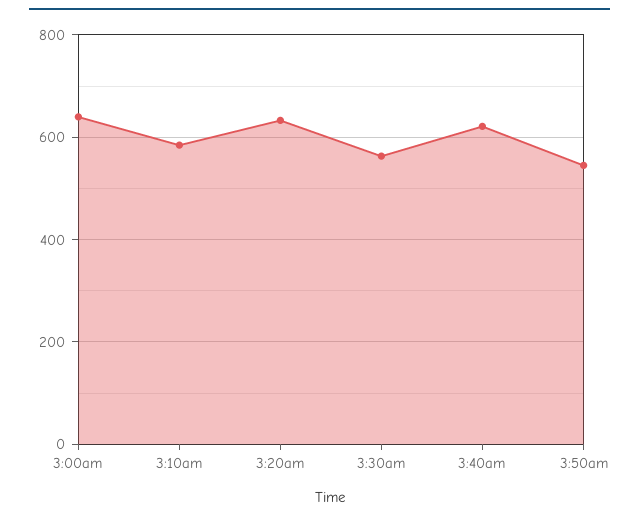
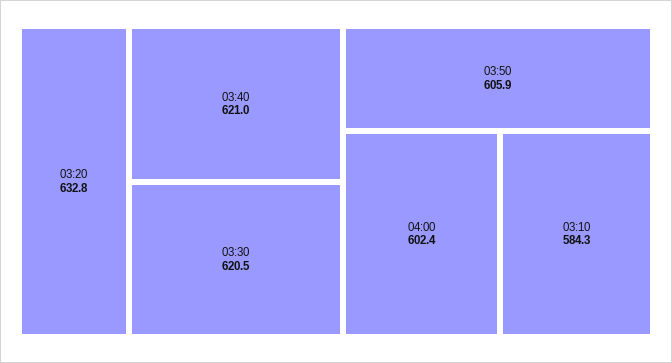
3:00am: 640 -> none
3:30am: 560 -> 620.5
3:50am: 540 -> 605.9
04:00: none -> 602.4

